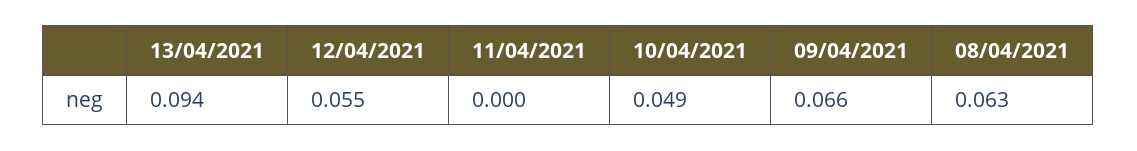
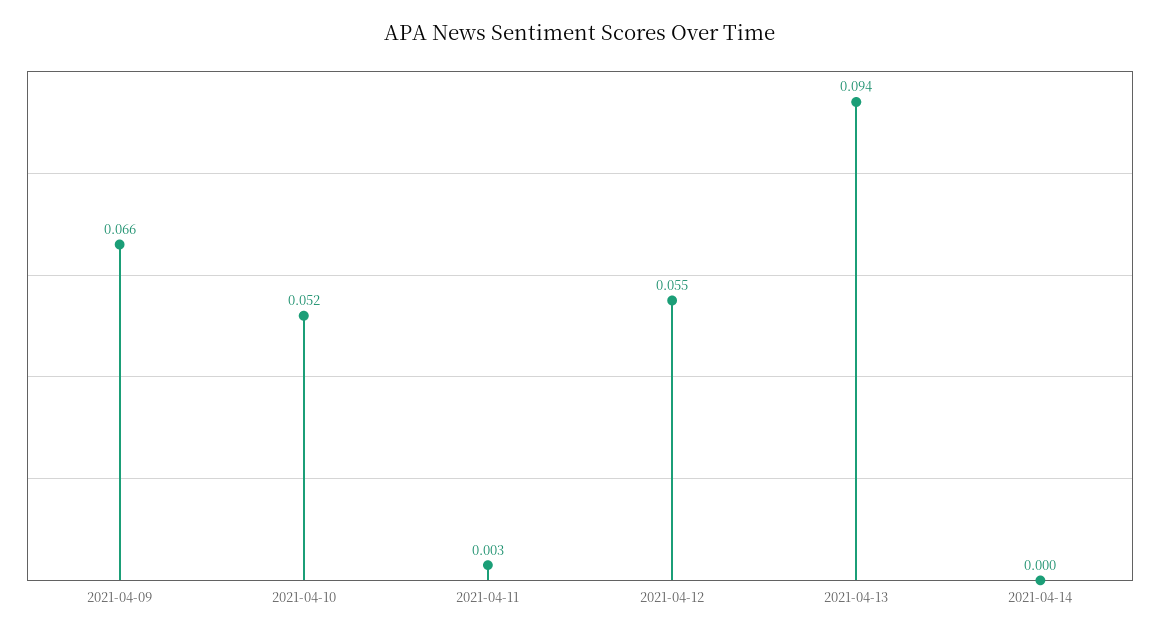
11/04/2021: 0 -> 0.003
10/04/2021: 0.049 -> 0.052
08/04/2021: 0.063 -> none
2021-04-14: none -> 0

